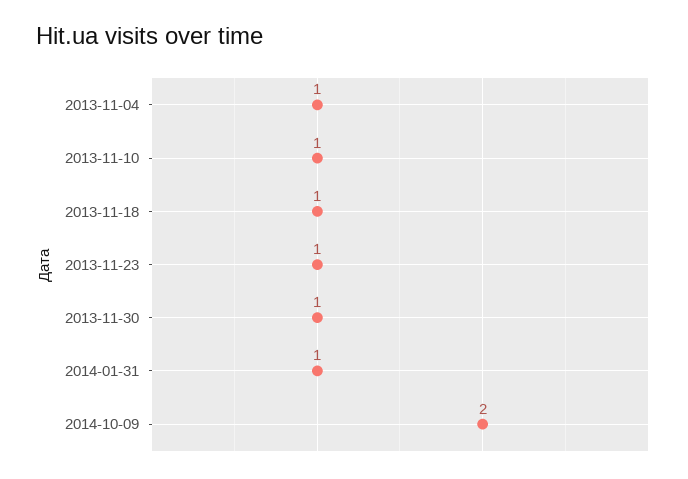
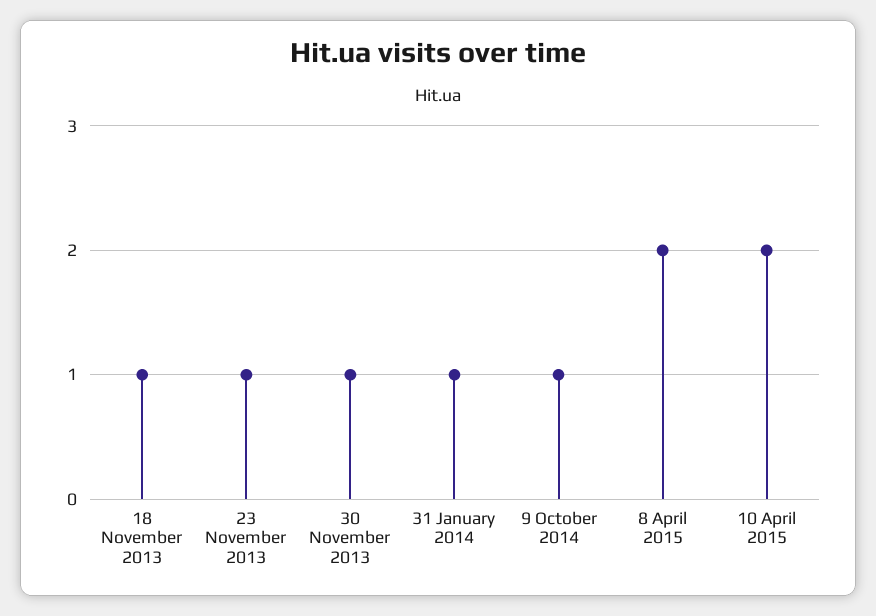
2013-11-04: 1 -> none
2013-11-10: 1 -> none
2014-10-09: 2 -> 1
8 April 2015: none -> 2
10 April 2015: none -> 2

